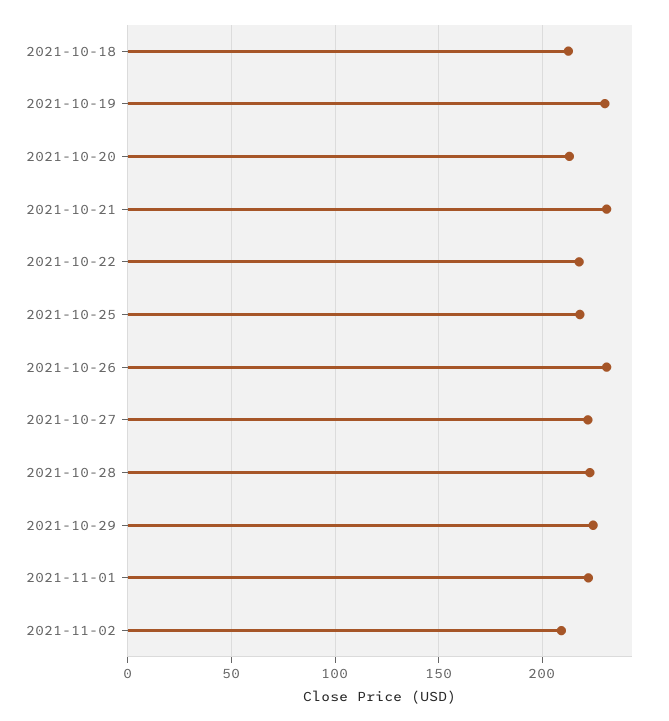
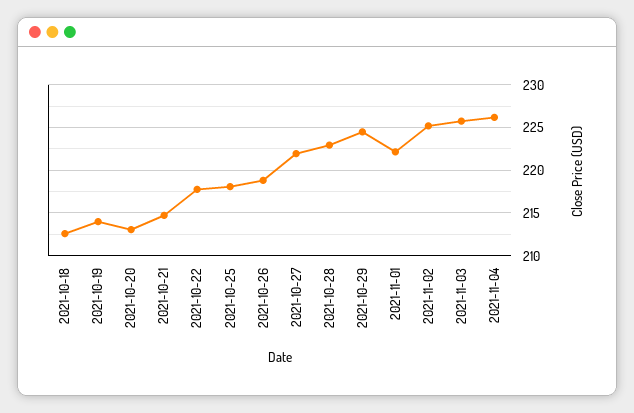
2021-10-19: 230 -> 214
2021-10-21: 230 -> 215
2021-10-26: 230 -> 219
2021-11-02: 210 -> 225
2021-11-03: none -> 226
2021-11-04: none -> 226

